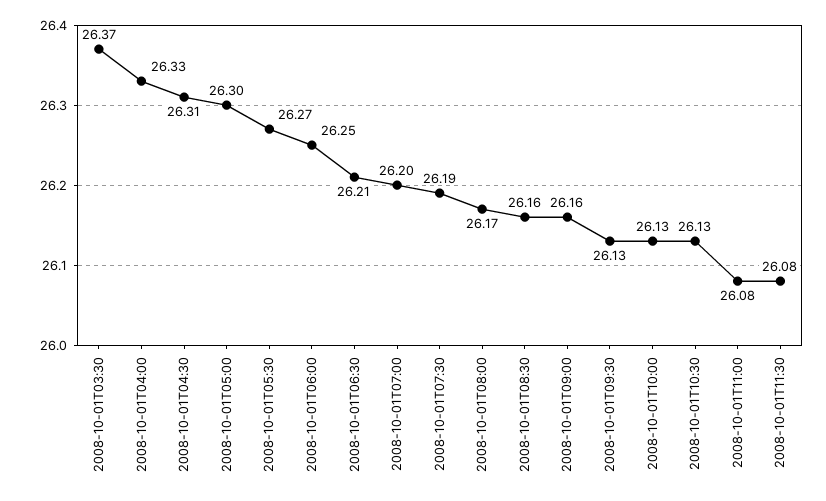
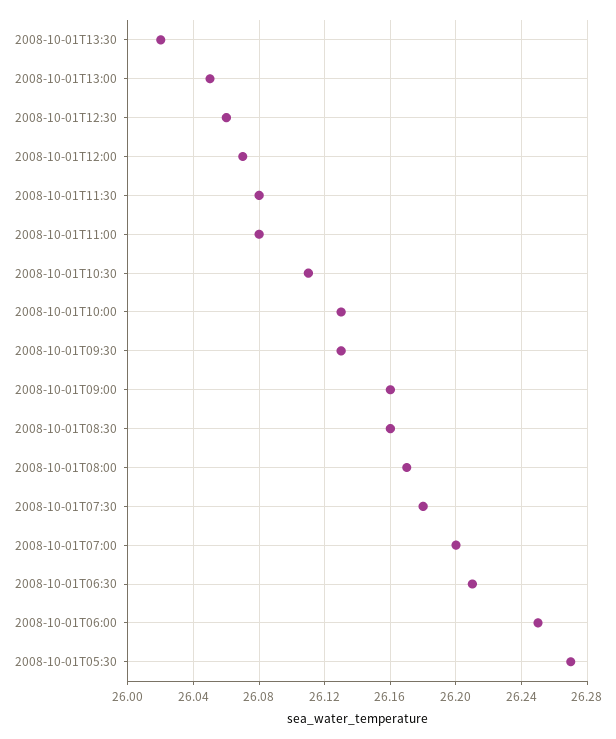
2008-10-01T03:30: 26.37 -> none
2008-10-01T04:00: 26.33 -> none
2008-10-01T04:30: 26.31 -> none
2008-10-01T05:00: 26.3 -> none
2008-10-01T07:30: 26.19 -> 26.18
2008-10-01T10:30: 26.13 -> 26.11
2008-10-01T13:30: none -> 26.02
2008-10-01T13:00: none -> 26.05
2008-10-01T12:30: none -> 26.06
2008-10-01T12:00: none -> 26.07

